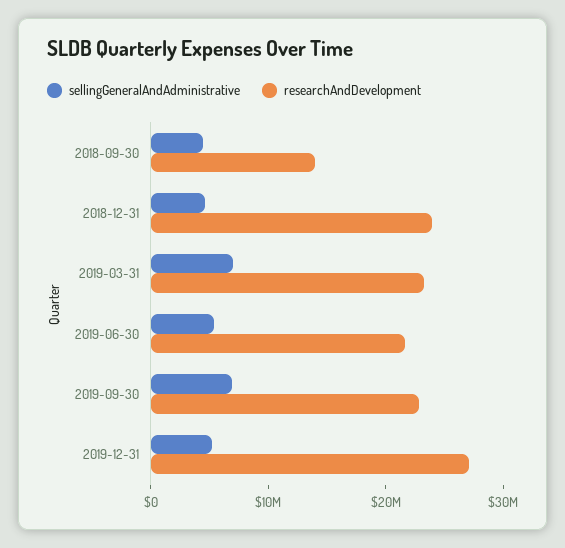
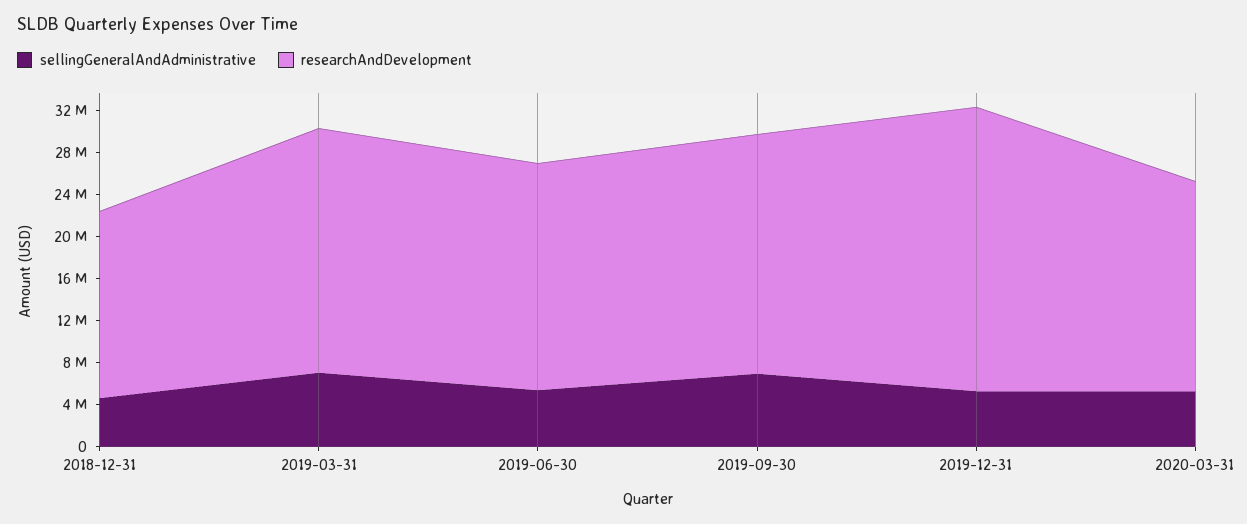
sellingGeneralAndAdministrative, 2018-09-30: 4000000 -> none
researchAndDevelopment, 2018-09-30: 14000000 -> none
researchAndDevelopment, 2018-12-31: 24000000 -> 18000000
sellingGeneralAndAdministrative, 2020-03-31: none -> 5000000
researchAndDevelopment, 2020-03-31: none -> 20000000

